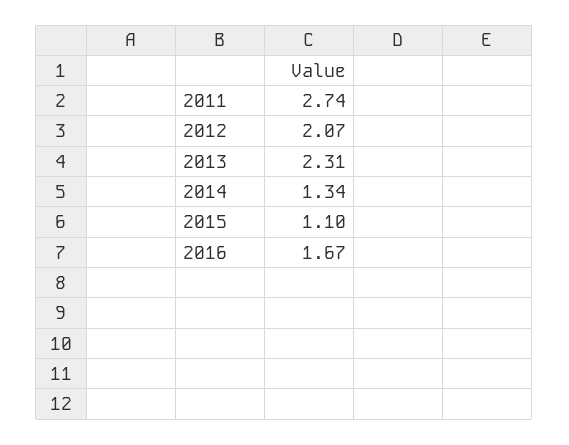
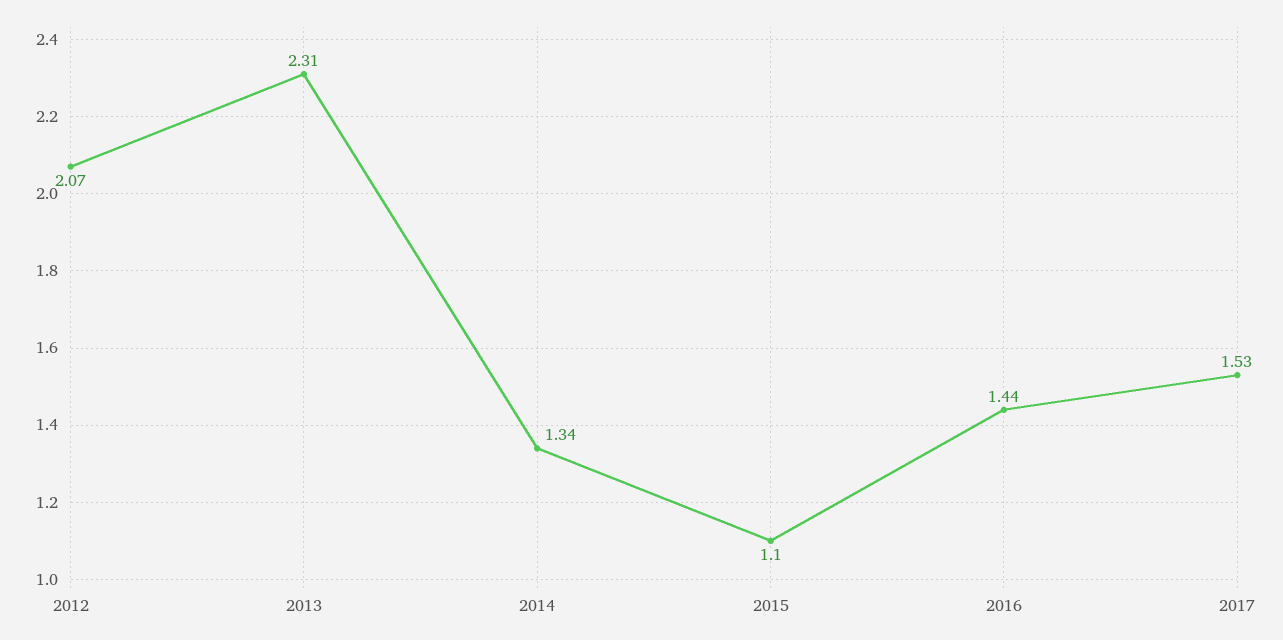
2011: 2.74 -> none
2016: 1.67 -> 1.44
2017: none -> 1.53

